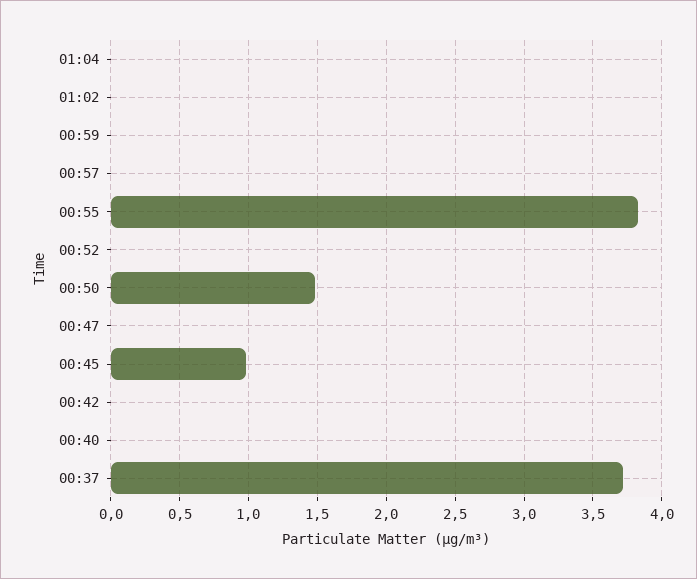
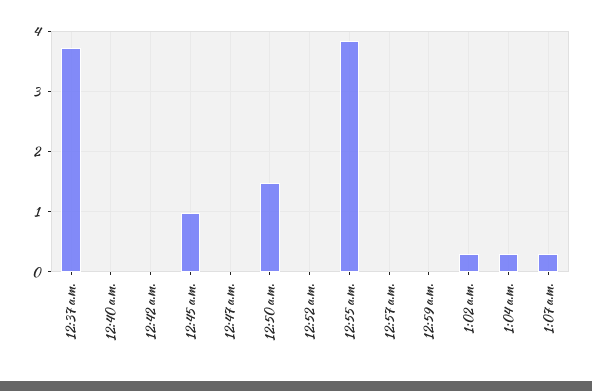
01:04: 0 -> 0.3
01:02: 0 -> 0.3
1:07 a.m.: none -> 0.3

